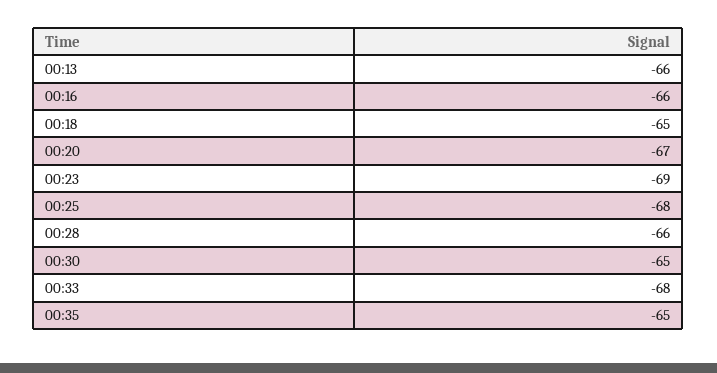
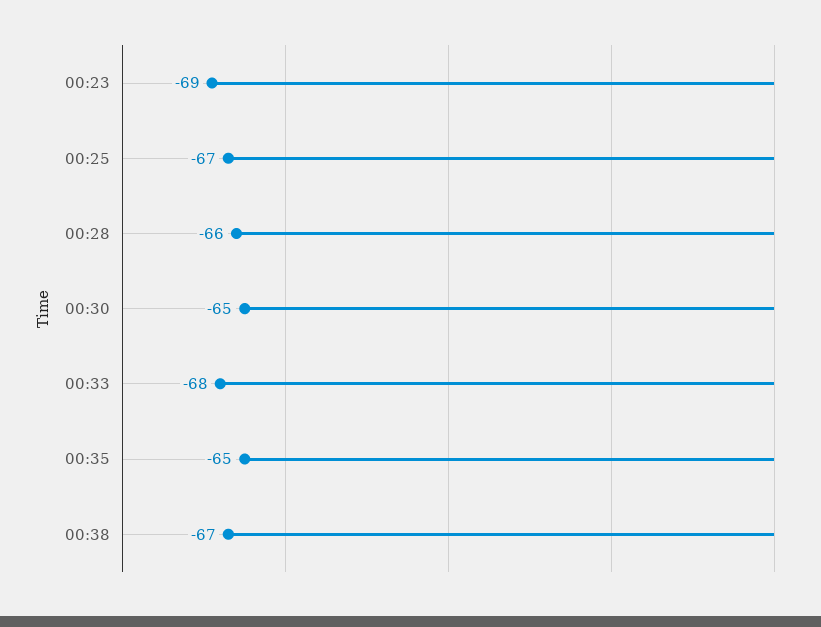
00:13: -66 -> none
00:16: -66 -> none
00:18: -65 -> none
00:20: -67 -> none
00:25: -68 -> -67
00:38: none -> -67

